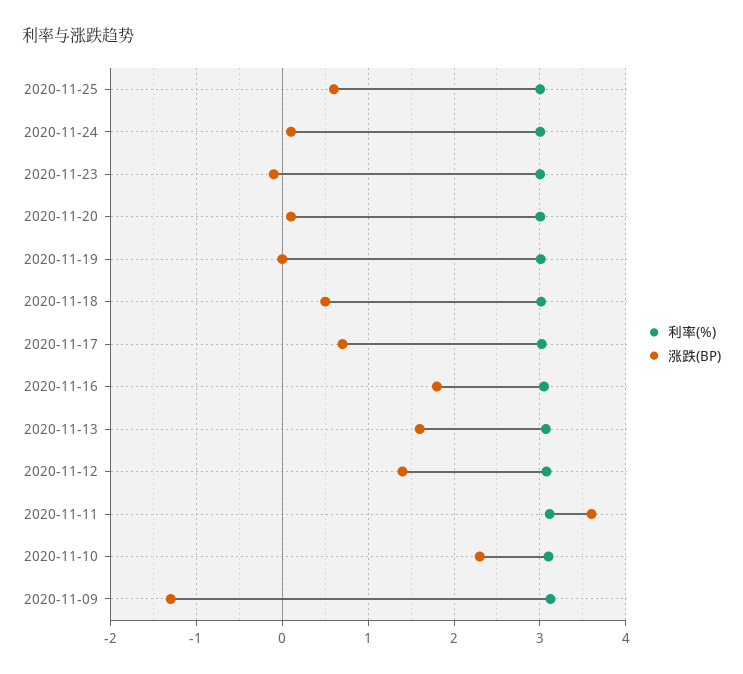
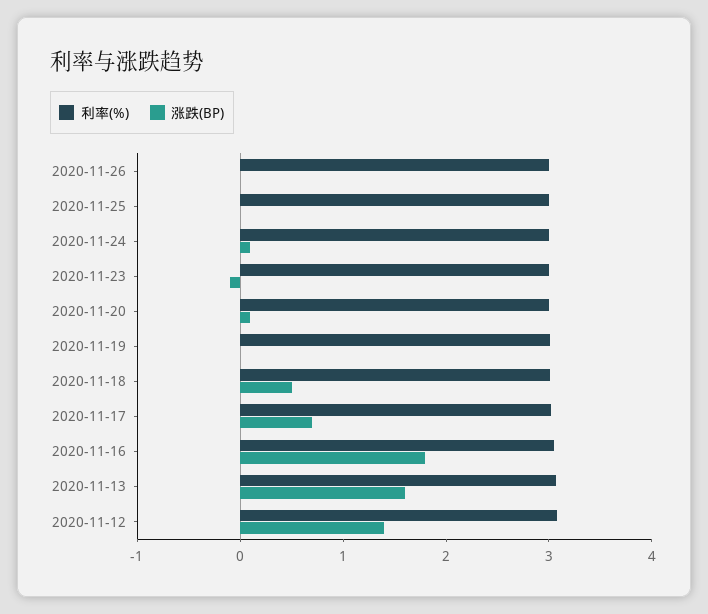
涨跌(BP), 2020-11-25: 0.6 -> 0
利率(%), 2020-11-11: 3.1 -> none
涨跌(BP), 2020-11-11: 3.6 -> none
利率(%), 2020-11-10: 3.1 -> none
涨跌(BP), 2020-11-10: 2.3 -> none
利率(%), 2020-11-09: 3.1 -> none
涨跌(BP), 2020-11-09: -1.3 -> none
利率(%), 2020-11-26: none -> 3
涨跌(BP), 2020-11-26: none -> 0

